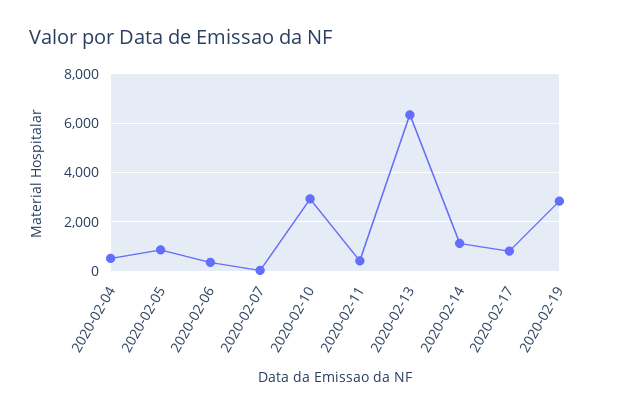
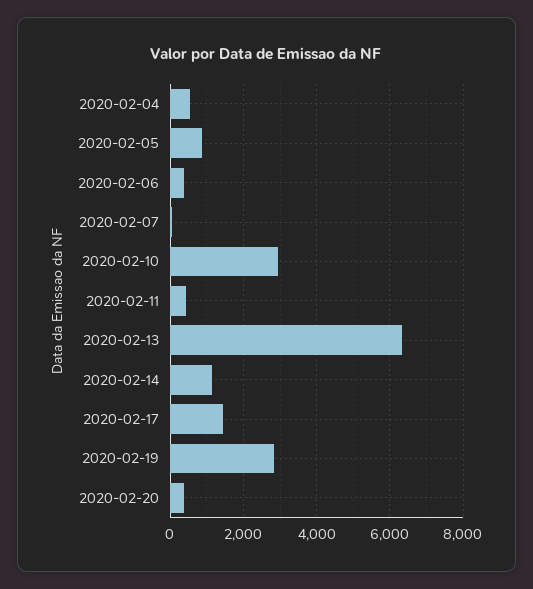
2020-02-17: 750 -> 1400
2020-02-20: none -> 400

